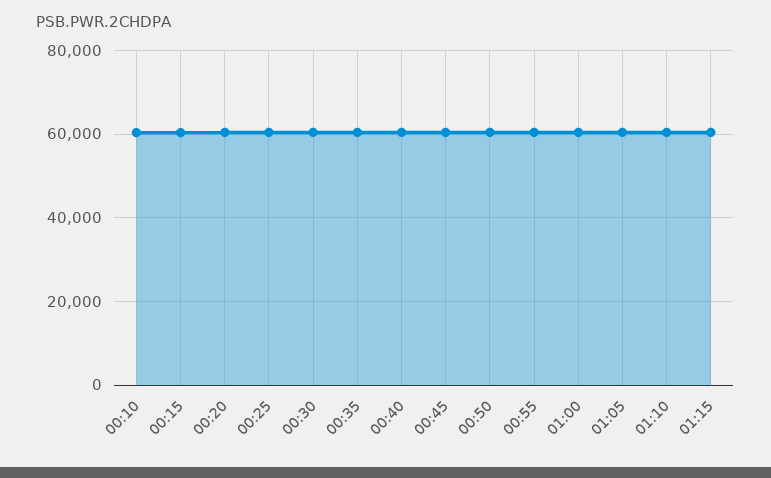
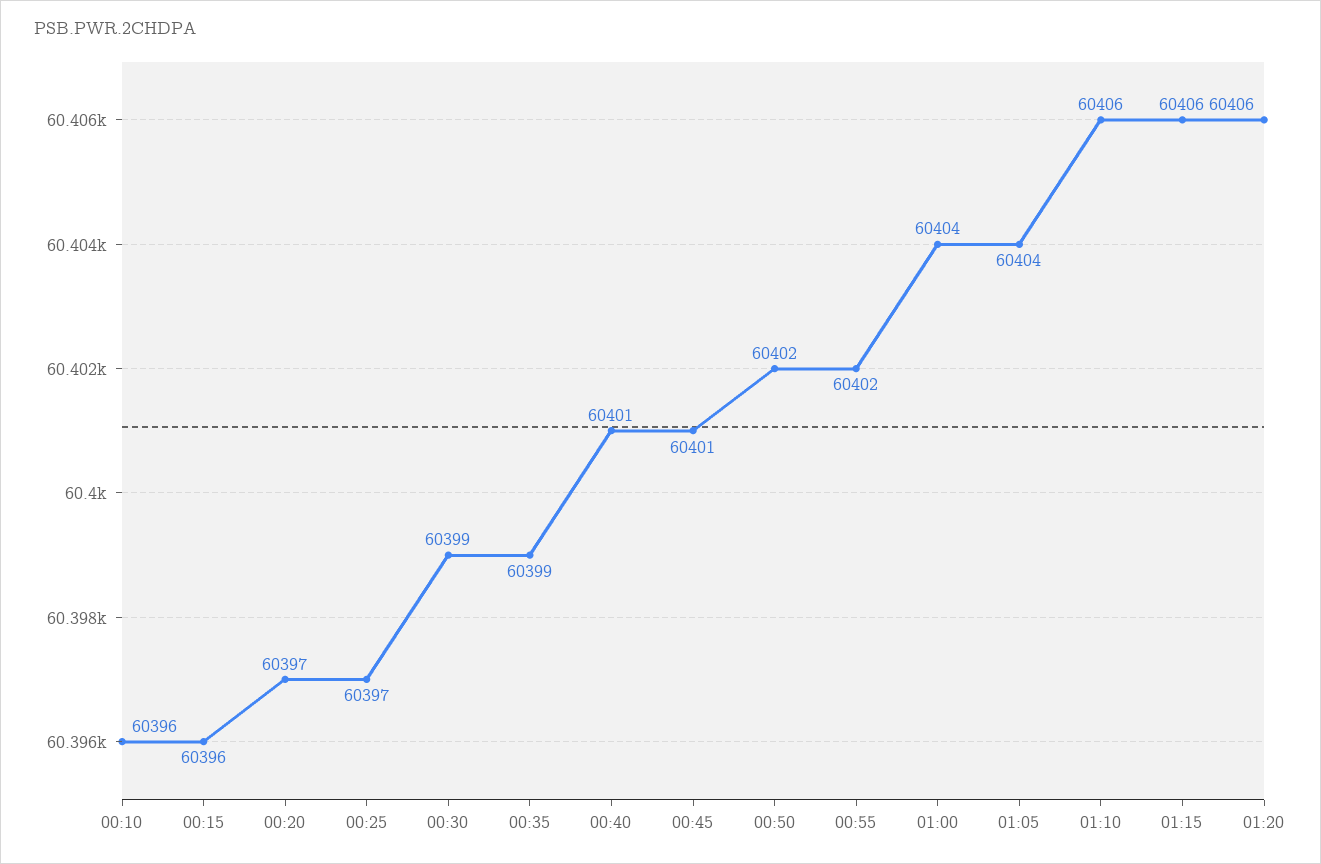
01:20: none -> 60406

